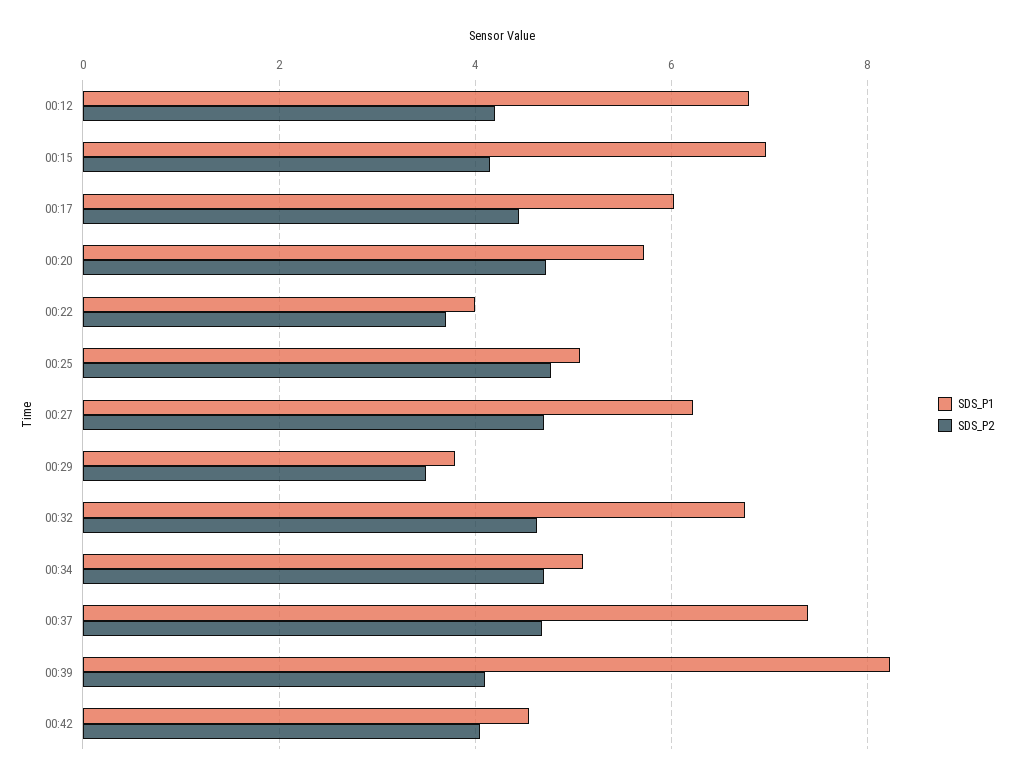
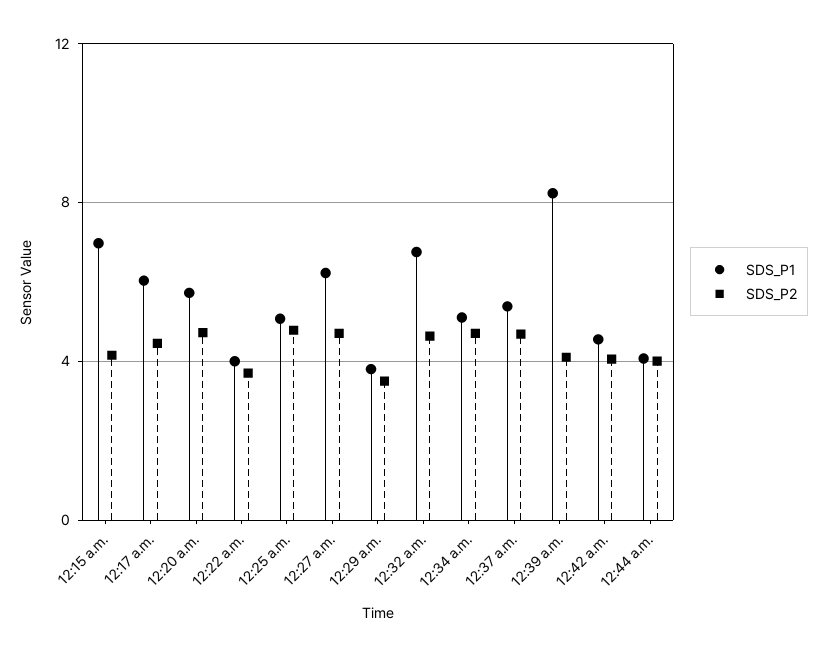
SDS_P1, 00:12: 6.8 -> none
SDS_P2, 00:12: 4.2 -> none
SDS_P1, 00:37: 7.4 -> 5.5
SDS_P1, 12:44 a.m.: none -> 4
SDS_P2, 12:44 a.m.: none -> 4

